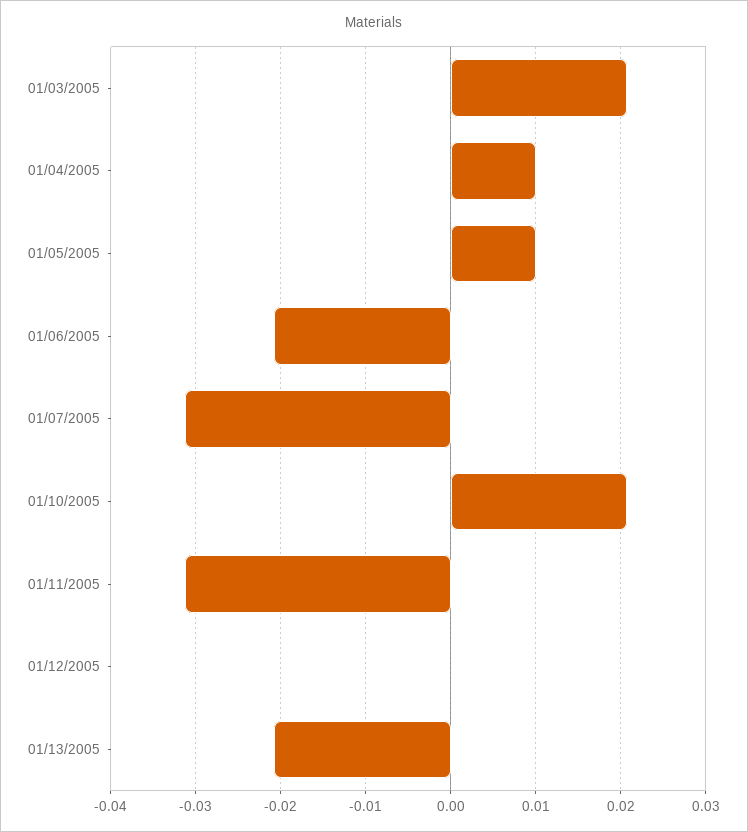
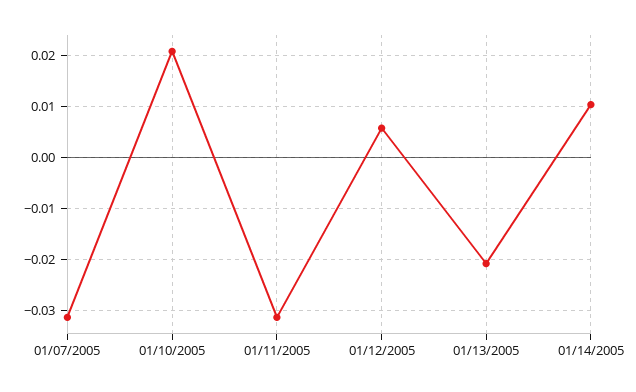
01/03/2005: 0.021 -> none
01/04/2005: 0.01 -> none
01/05/2005: 0.01 -> none
01/06/2005: -0.021 -> none
01/12/2005: 0 -> 0.006
01/14/2005: none -> 0.01

